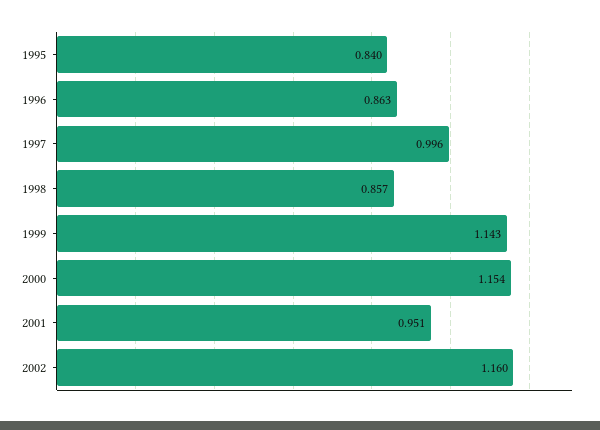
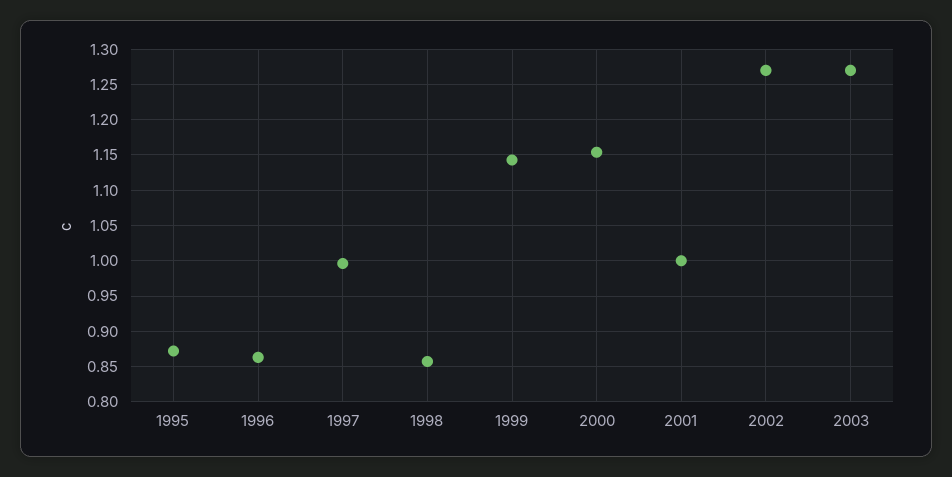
1995: 0.84 -> 0.87
2001: 0.951 -> 1
2002: 1.16 -> 1.27
2003: none -> 1.27

